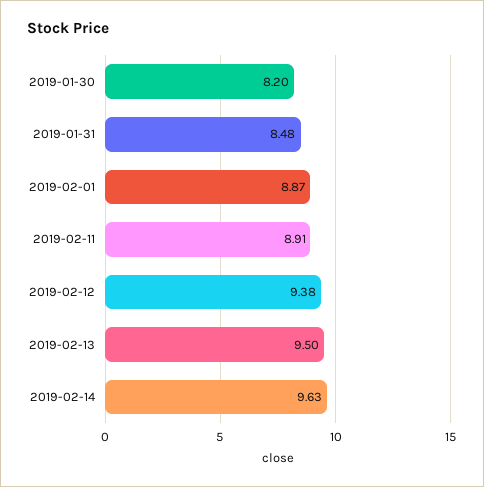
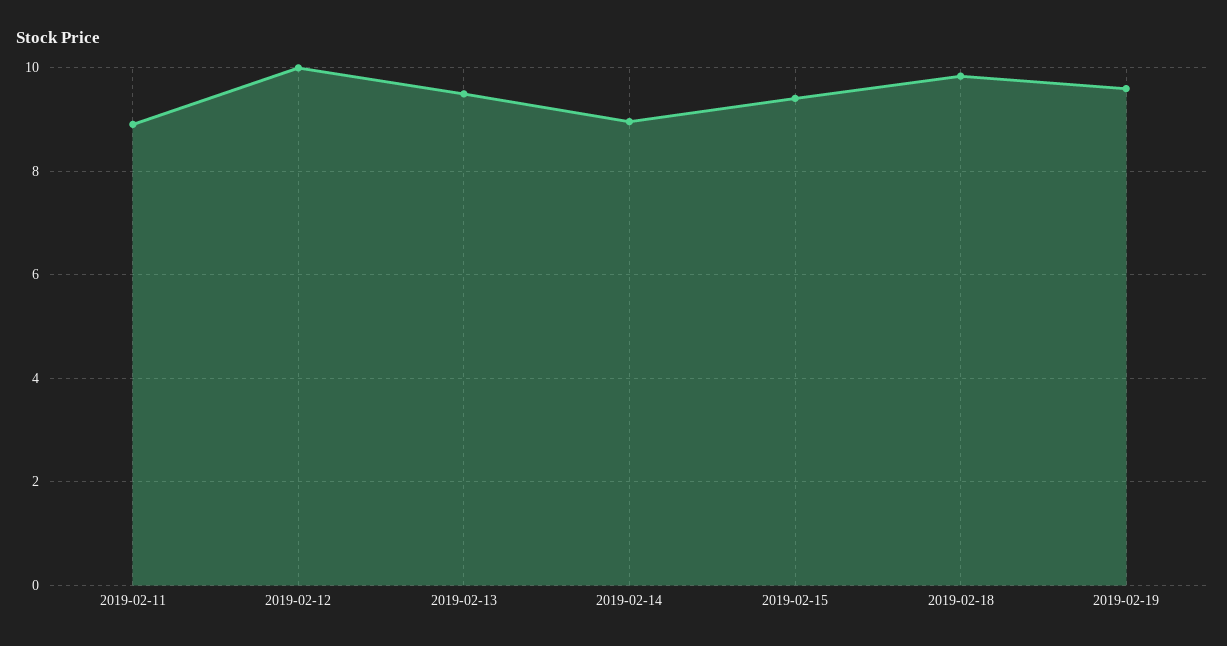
2019-01-30: 8.2 -> none
2019-01-31: 8.48 -> none
2019-02-01: 8.87 -> none
2019-02-12: 9.38 -> 10
2019-02-14: 9.63 -> 9
2019-02-15: none -> 9.4
2019-02-18: none -> 9.8
2019-02-19: none -> 9.6

